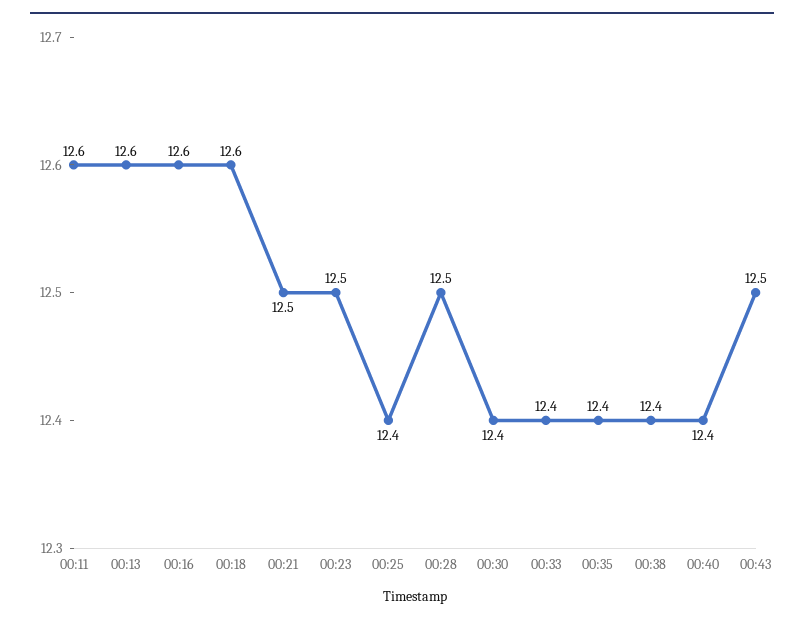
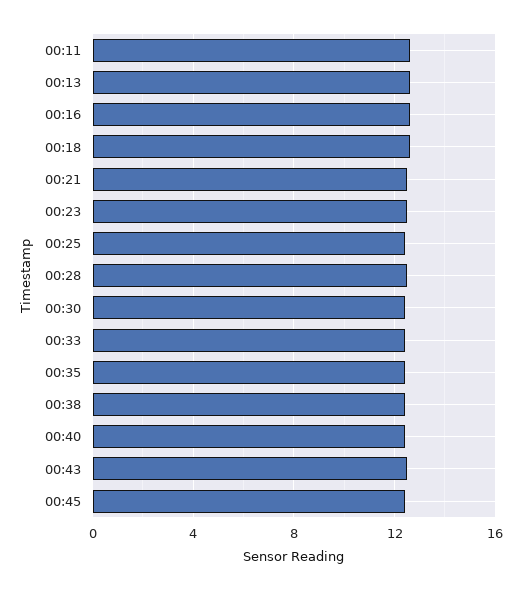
00:45: none -> 12.5

